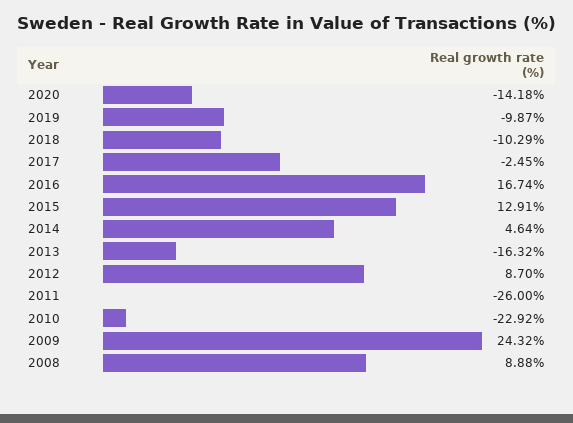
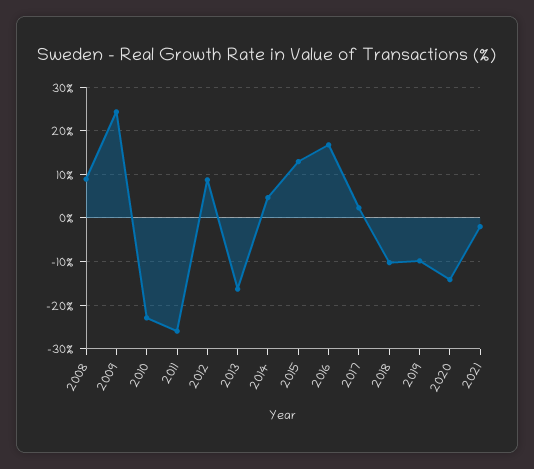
2017: -2.45 -> 2
2021: none -> -2

